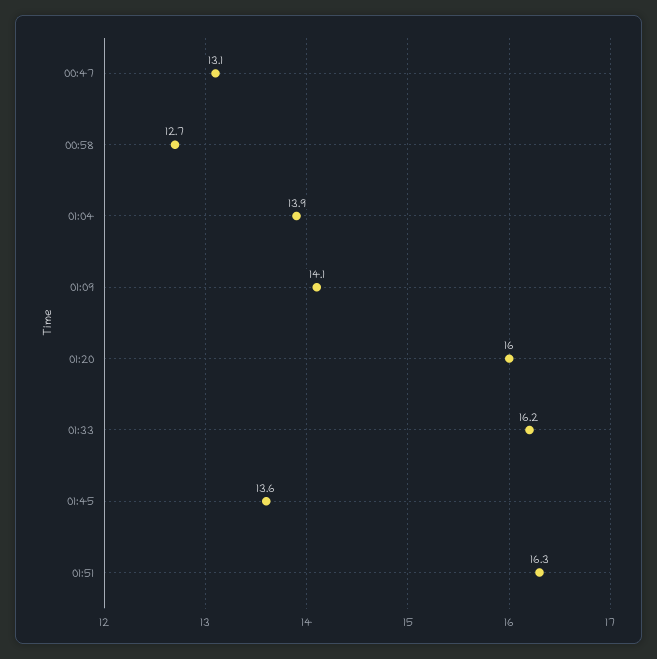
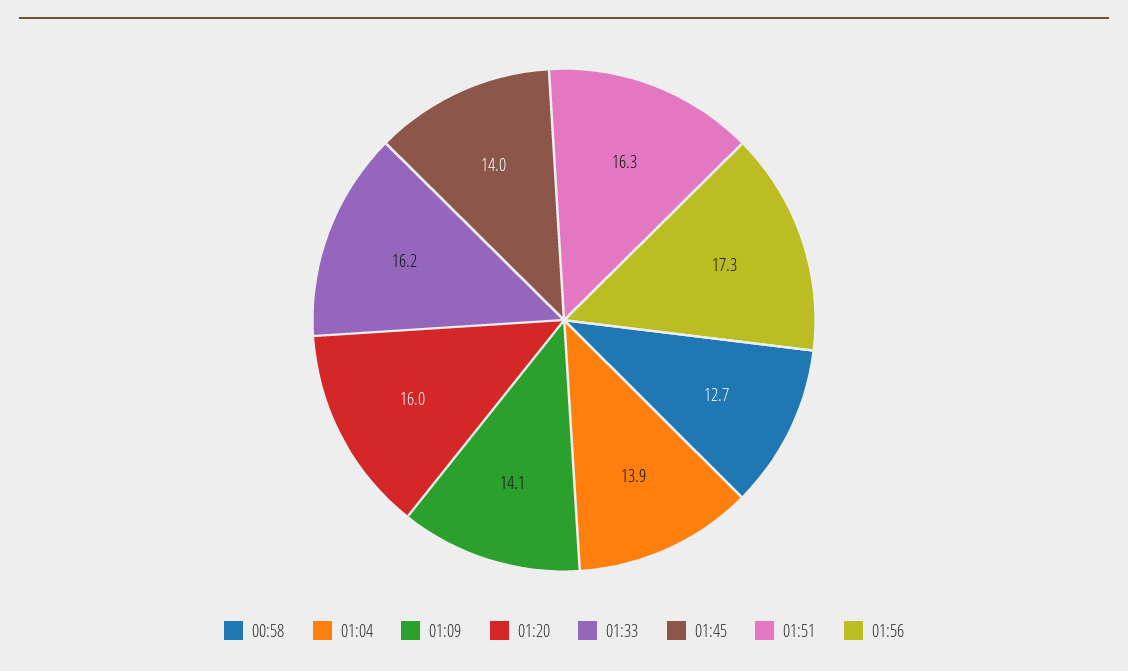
00:47: 13.1 -> none
01:45: 13.6 -> 14
01:56: none -> 17.3

